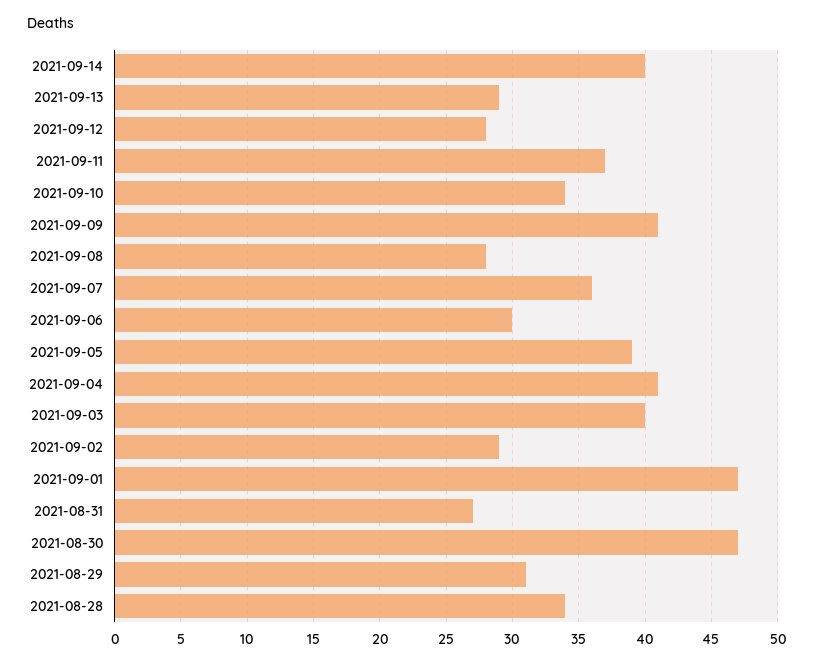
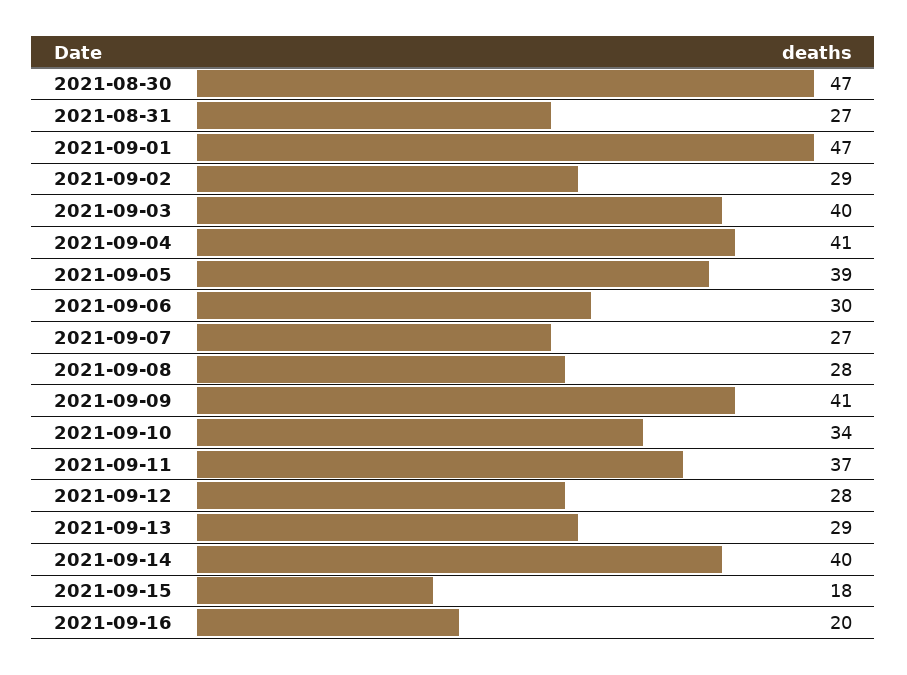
2021-09-07: 36 -> 27
2021-08-29: 31 -> none
2021-08-28: 34 -> none
2021-09-15: none -> 18
2021-09-16: none -> 20

